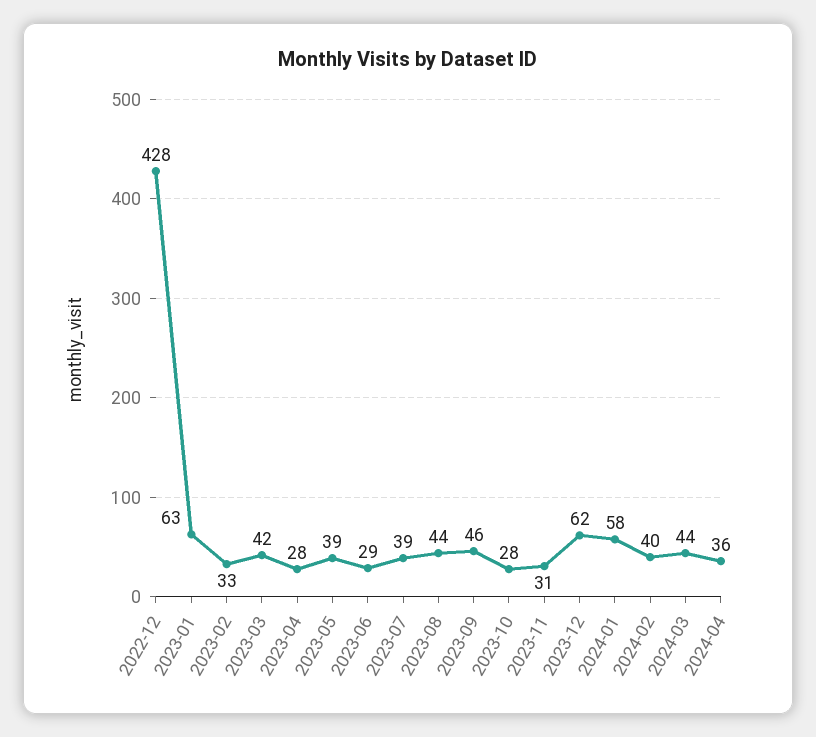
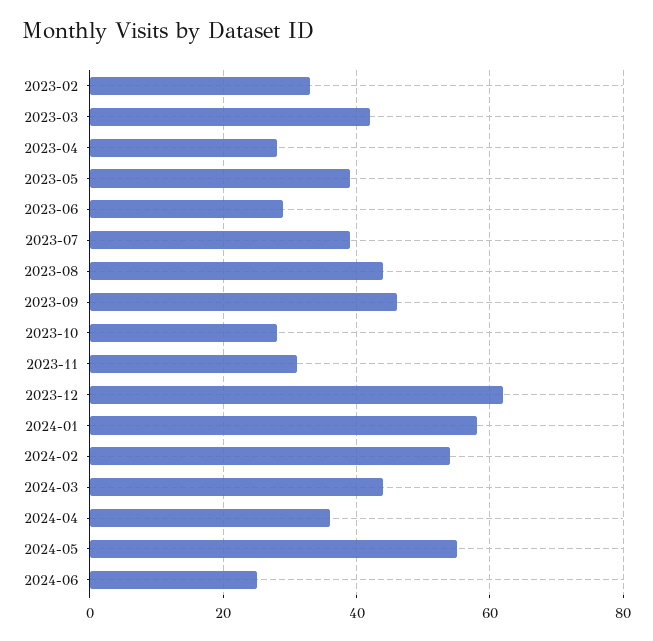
2022-12: 428 -> none
2023-01: 63 -> none
2024-02: 40 -> 55
2024-05: none -> 55
2024-06: none -> 25

